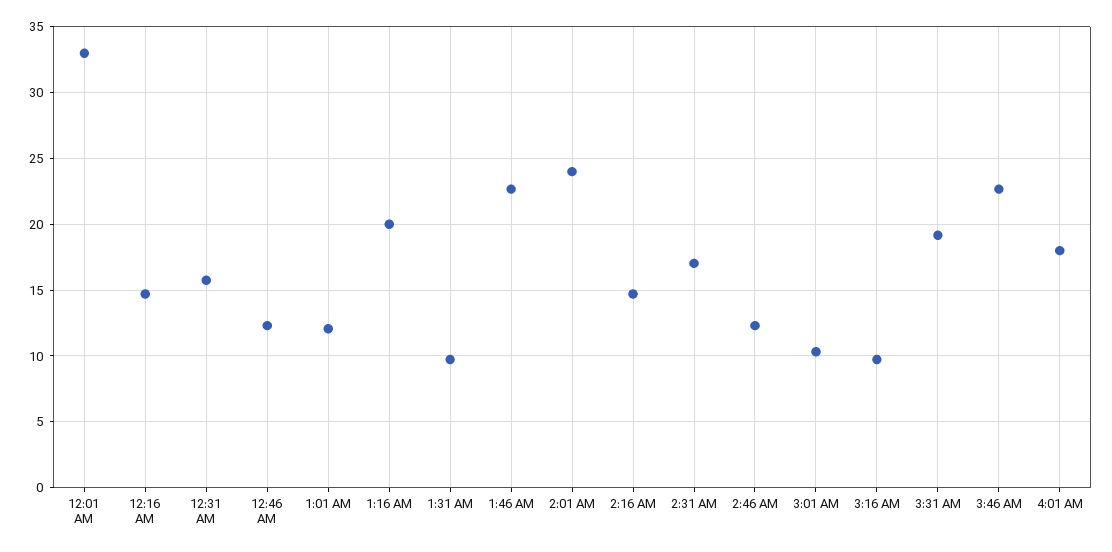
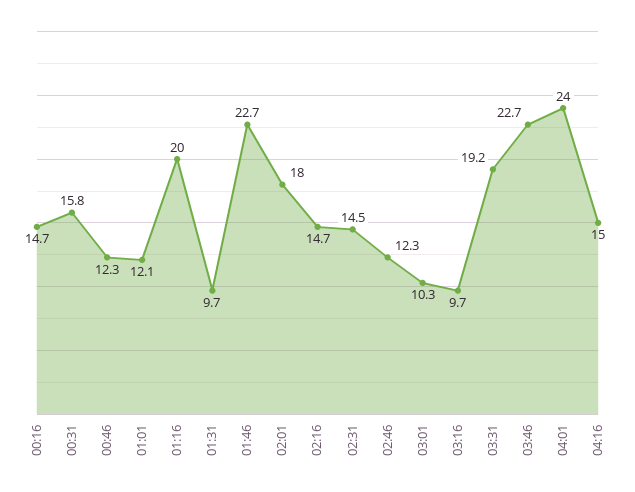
12:01 AM: 33 -> none
2:01 AM: 24 -> 18
2:31 AM: 17 -> 14.5
4:01 AM: 18 -> 24
04:16: none -> 15

